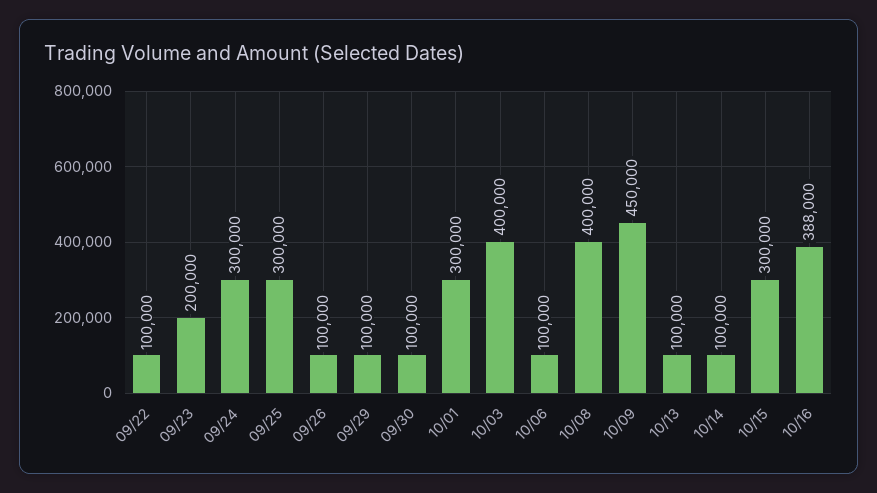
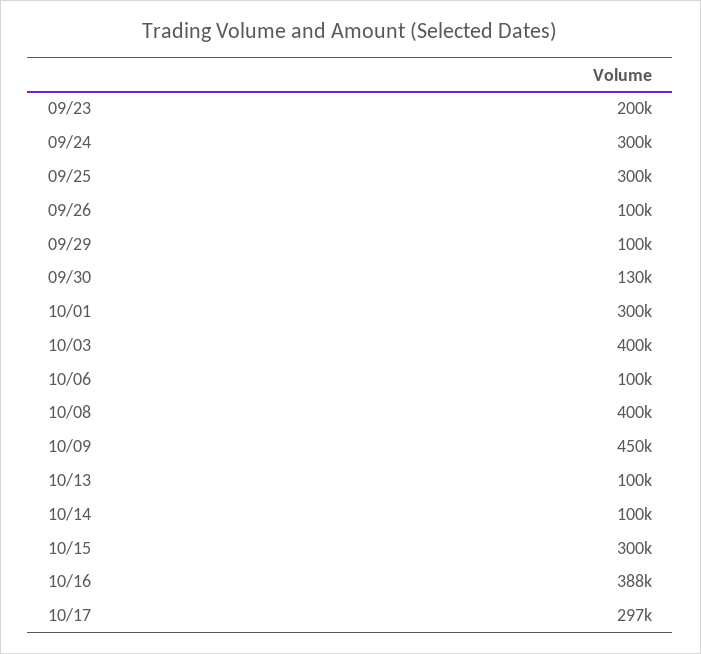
09/22: 100000 -> none
09/30: 100000 -> 130000
10/17: none -> 297000

